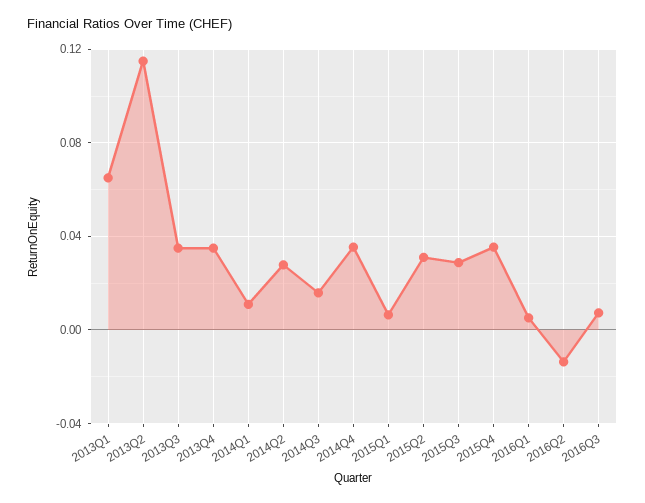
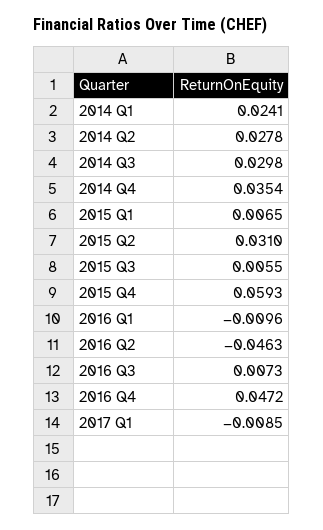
2013Q1: 0.065 -> none
2013Q2: 0.115 -> none
2013Q3: 0.035 -> none
2013Q4: 0.035 -> none
2014Q1: 0.01 -> 0.0241
2014Q3: 0.015 -> 0.0298
2015Q3: 0.03 -> 0.0055
2015Q4: 0.035 -> 0.0593
2016Q1: 0.005 -> -0.0096
2016Q2: -0.015 -> -0.0463
2016 Q4: none -> 0.0472
2017 Q1: none -> -0.0085

